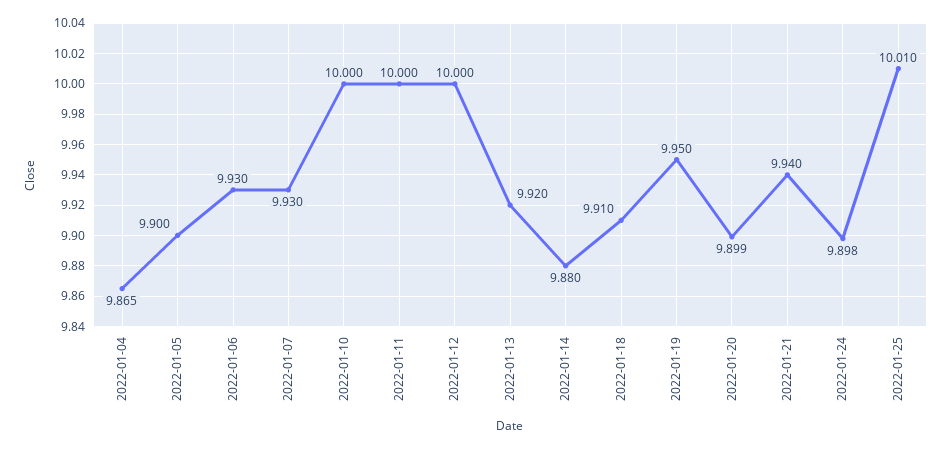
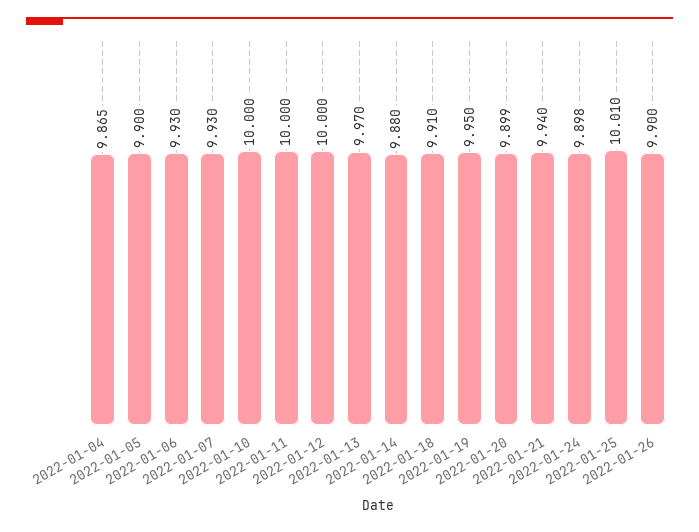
2022-01-13: 9.92 -> 9.97
2022-01-26: none -> 9.9

